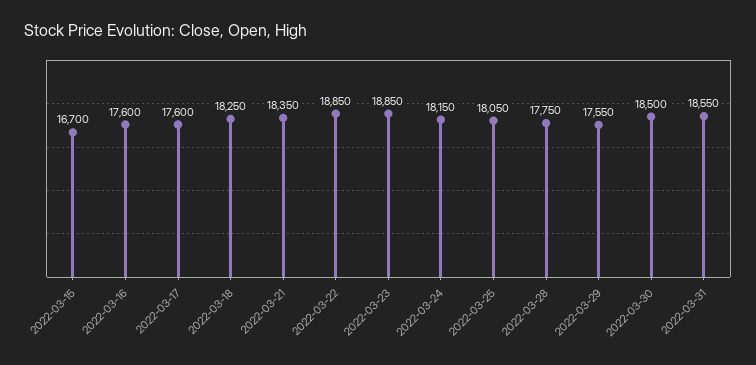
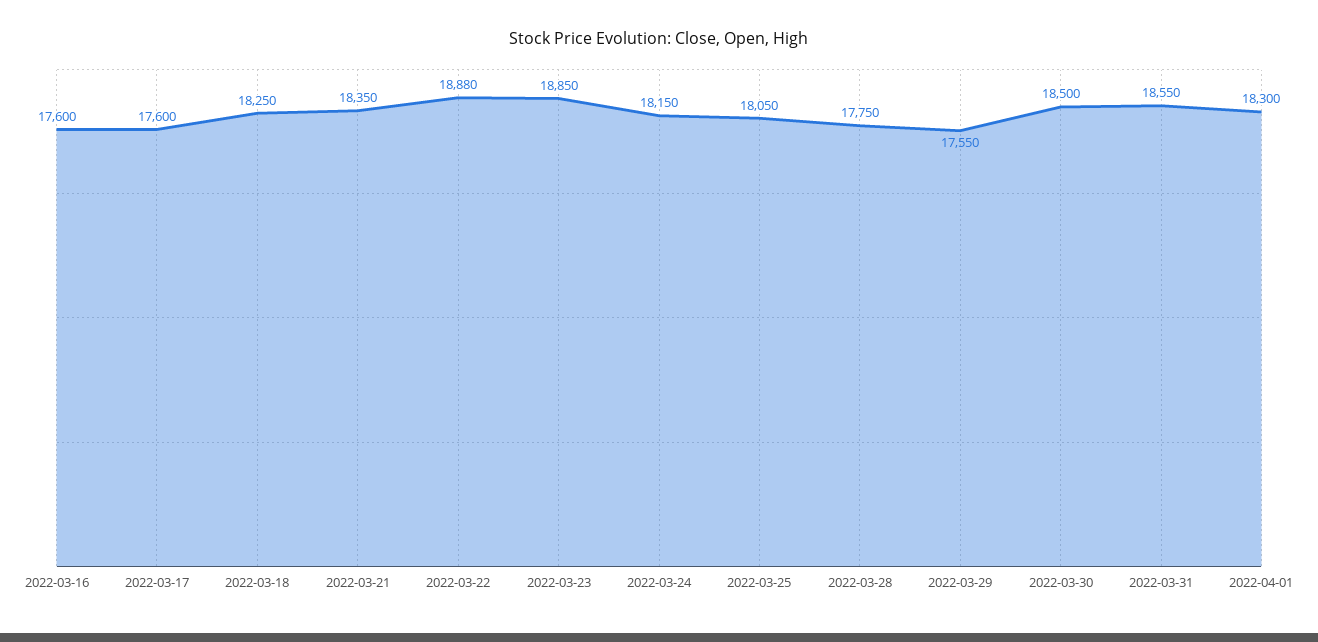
2022-03-15: 16700 -> none
2022-03-22: 18850 -> 18880
2022-04-01: none -> 18300

